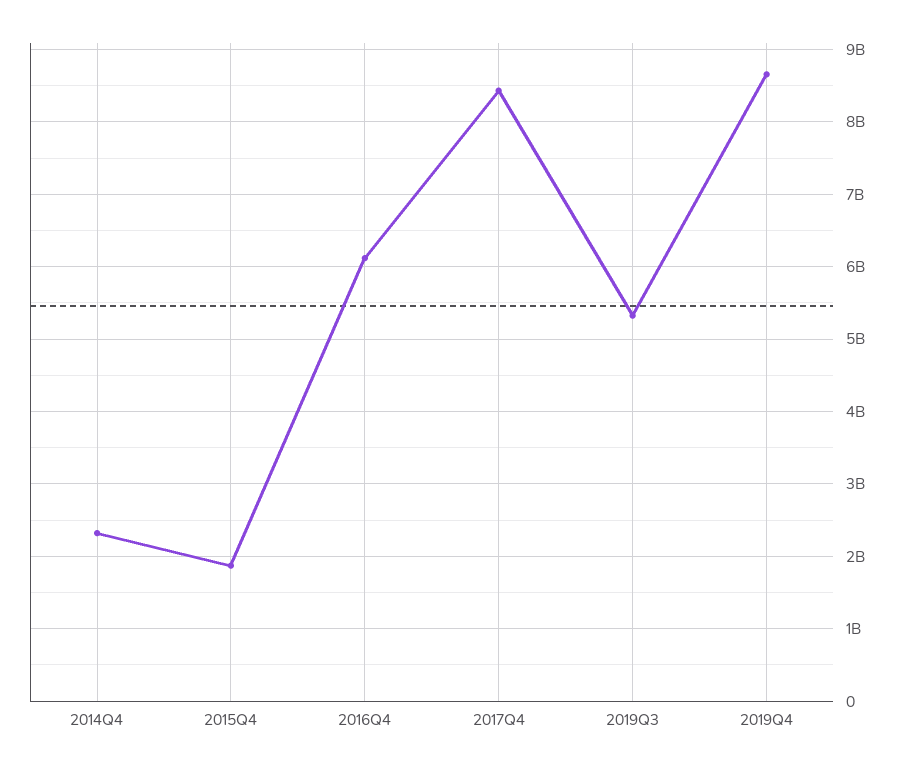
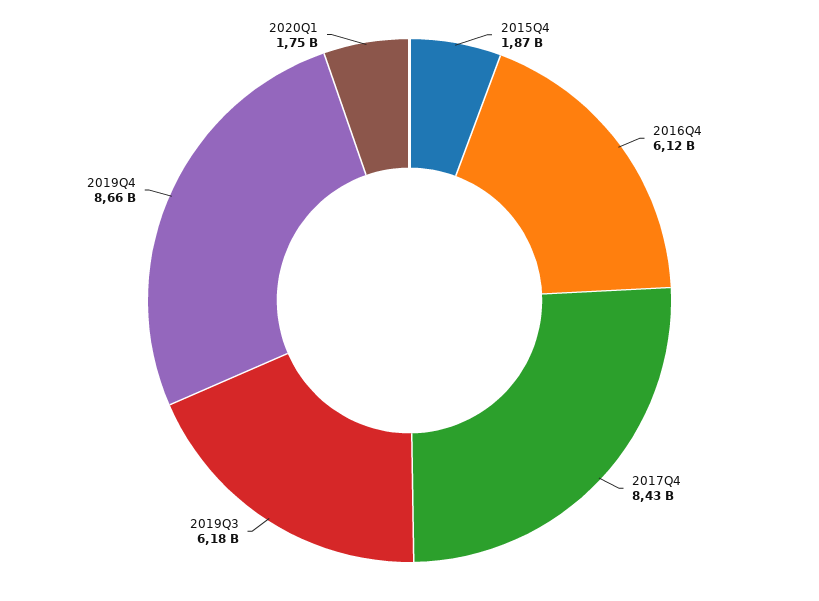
2014Q4: 2300000000 -> none
2019Q3: 5300000000 -> 6180000000
2020Q1: none -> 1750000000

